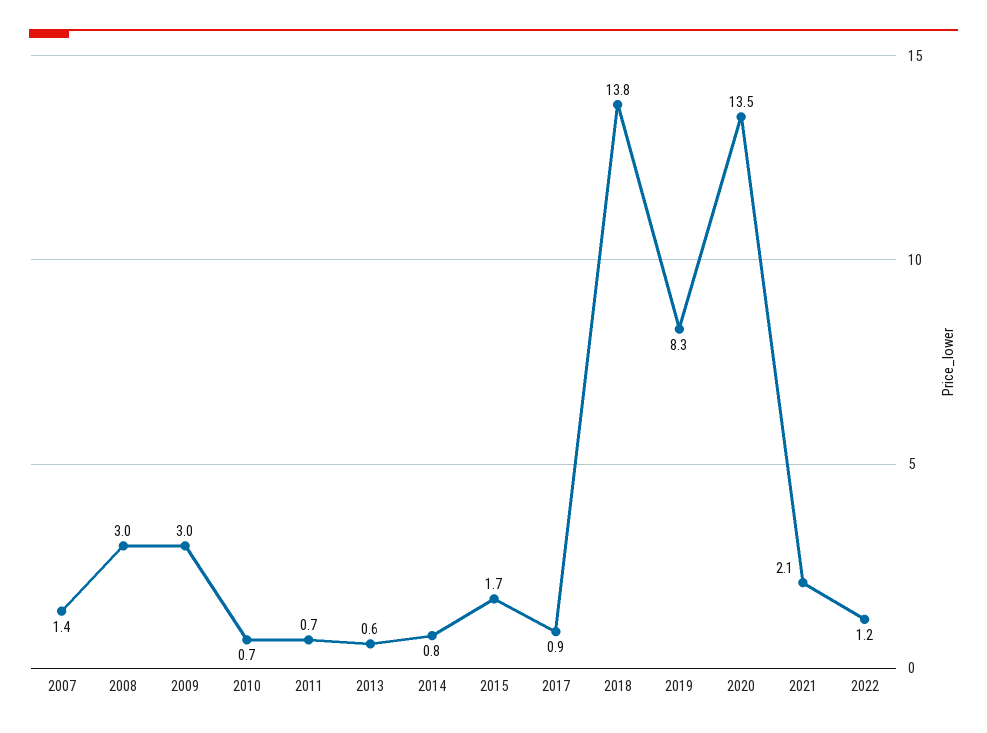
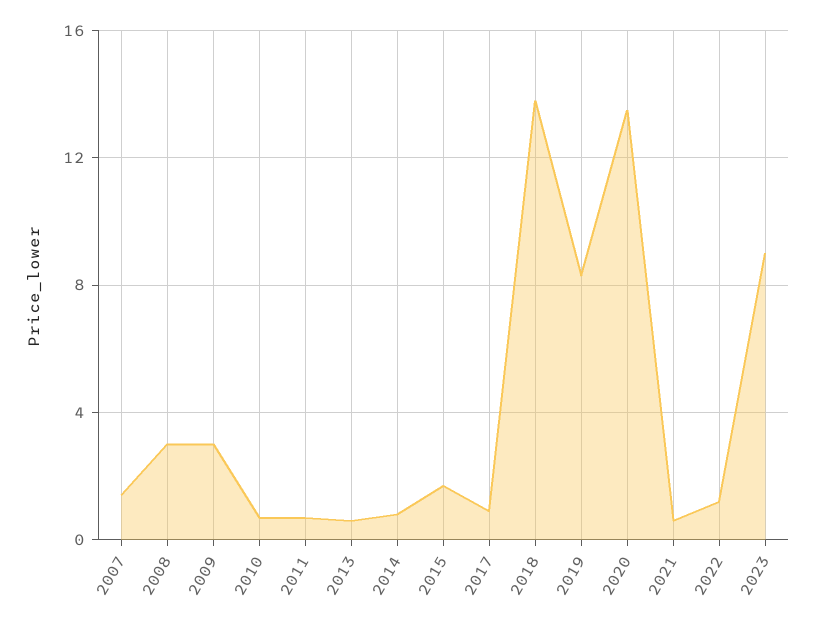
2021: 2.1 -> 0.5
2023: none -> 9

